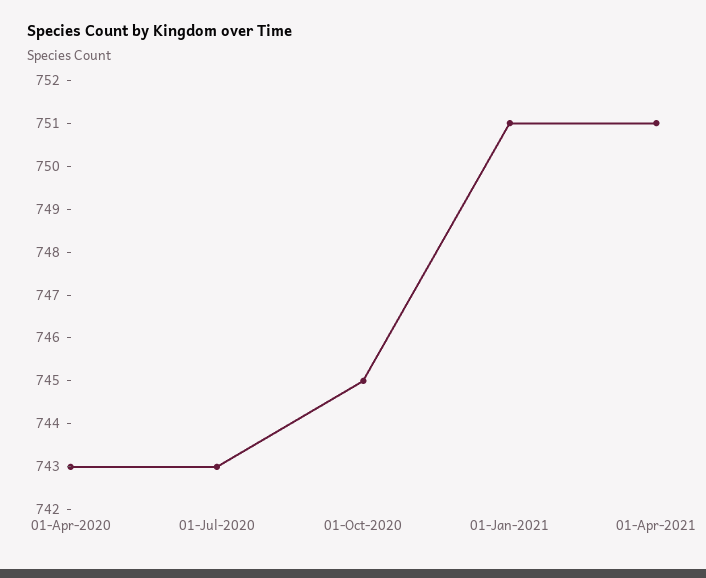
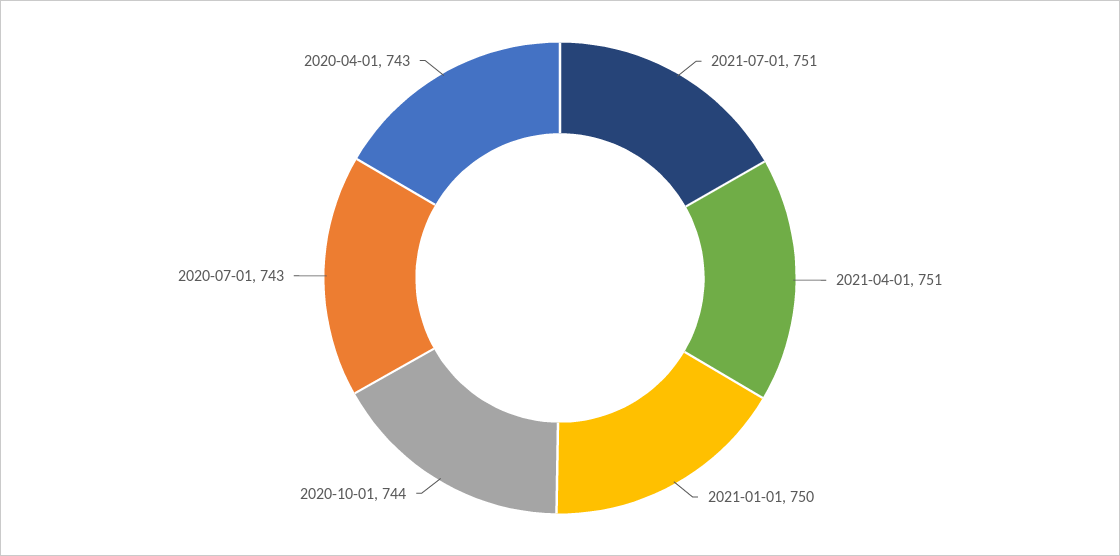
01-Oct-2020: 745 -> 744
01-Jan-2021: 751 -> 750
2021-07-01: none -> 751

